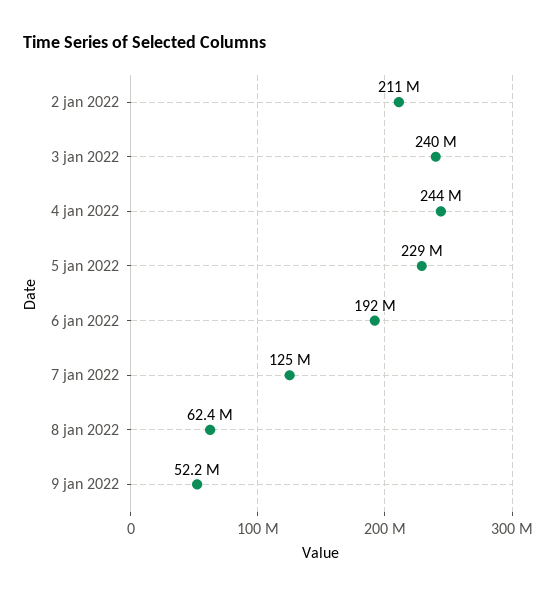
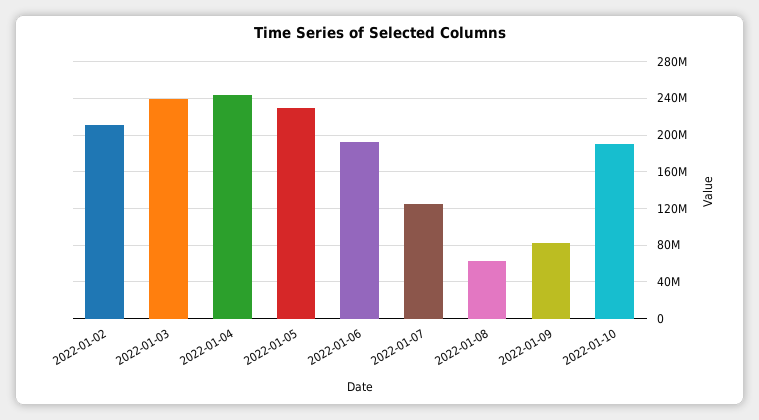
9 jan 2022: 52200000 -> 80000000
2022-01-10: none -> 190000000

